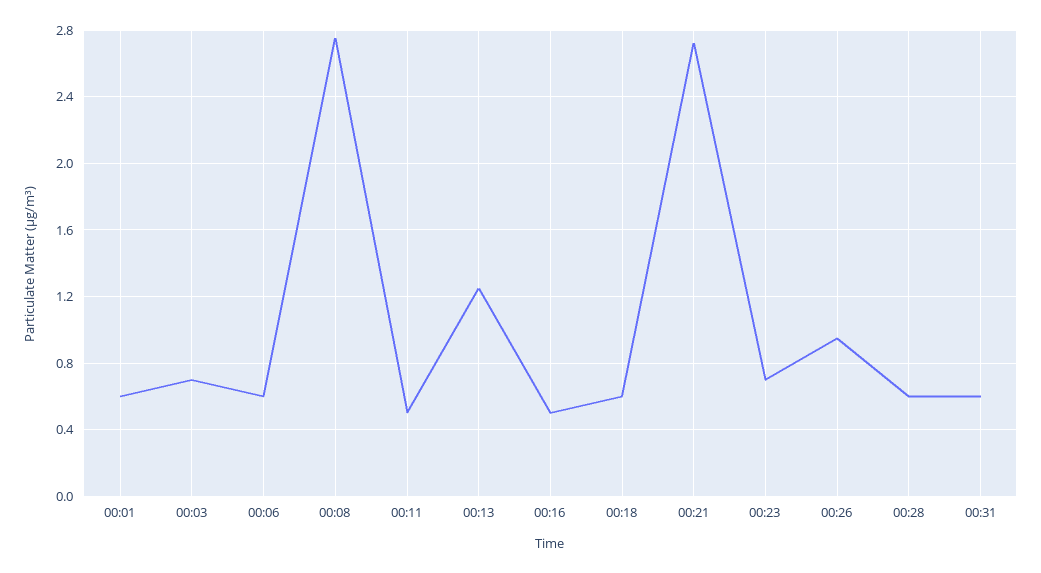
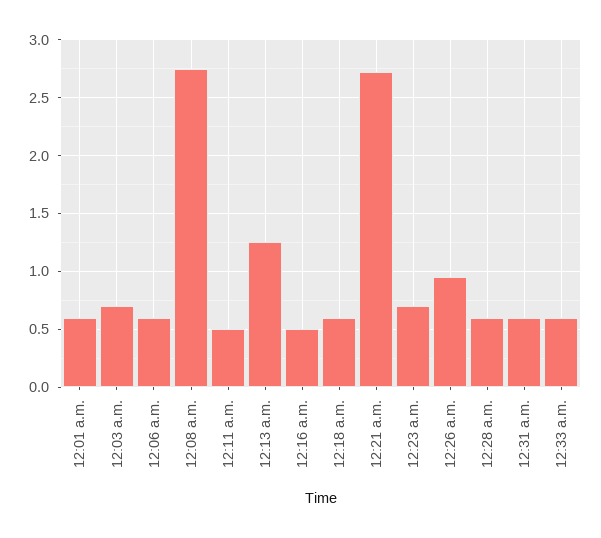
12:33 a.m.: none -> 0.6

